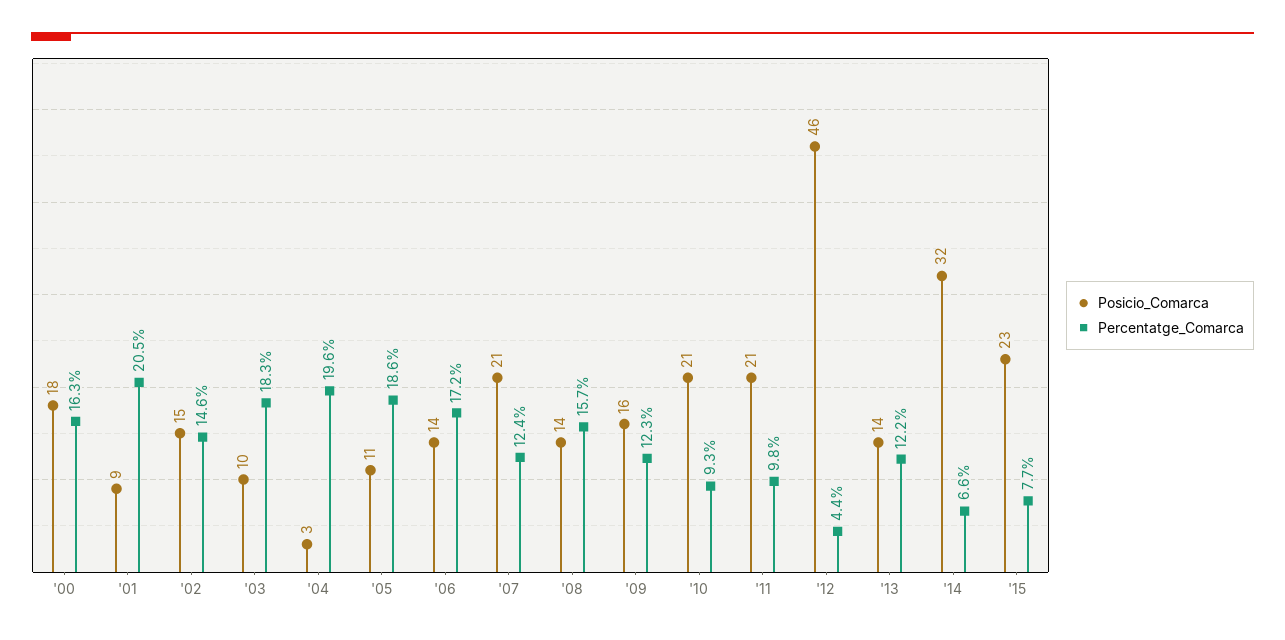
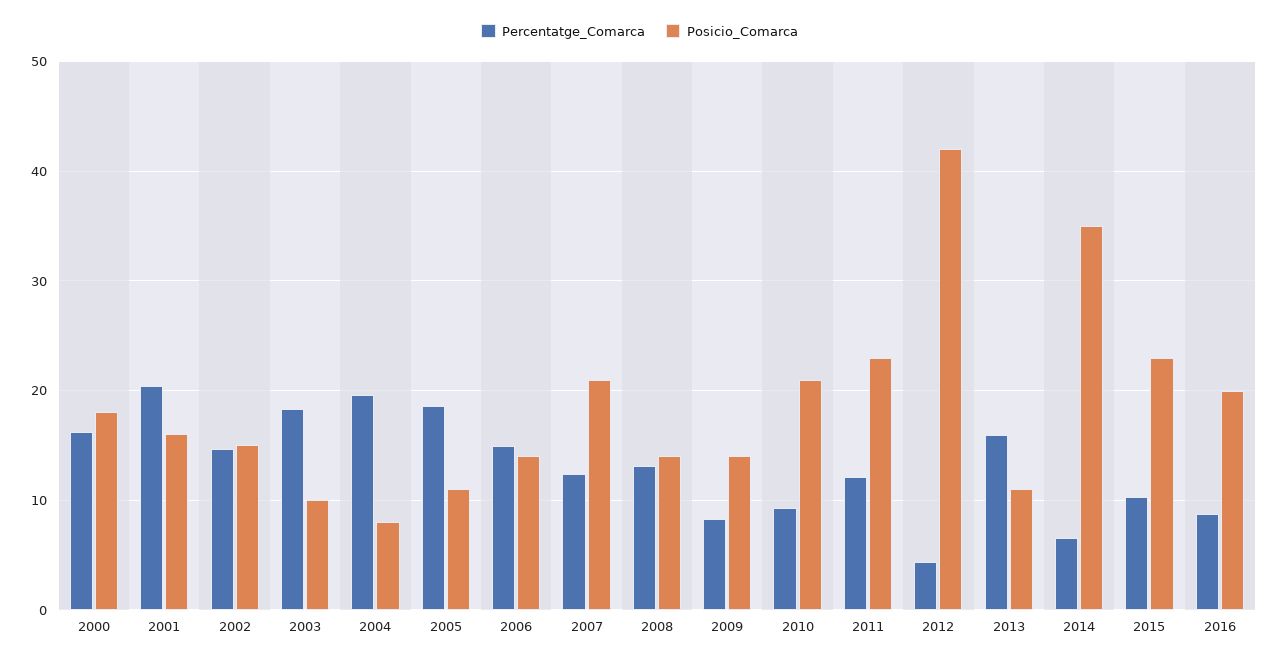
Posicio_Comarca, '01: 9 -> 16
Posicio_Comarca, '04: 3 -> 8
Percentatge_Comarca, '06: 17.2 -> 15
Percentatge_Comarca, '08: 15.7 -> 13
Posicio_Comarca, '09: 16 -> 14
Percentatge_Comarca, '09: 12.3 -> 8
Posicio_Comarca, '11: 21 -> 23
Percentatge_Comarca, '11: 9.8 -> 12
Posicio_Comarca, '12: 46 -> 42
Posicio_Comarca, '13: 14 -> 11
Percentatge_Comarca, '13: 12.2 -> 16
Posicio_Comarca, '14: 32 -> 35
Percentatge_Comarca, '15: 7.7 -> 10
Percentatge_Comarca, 2016: none -> 9
Posicio_Comarca, 2016: none -> 20

